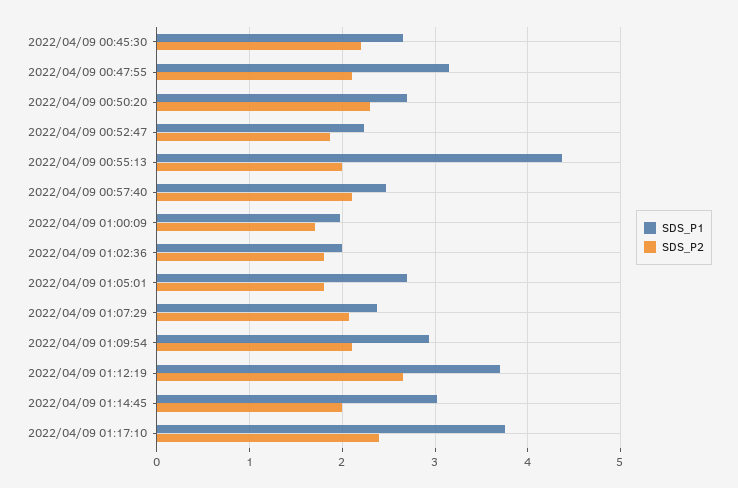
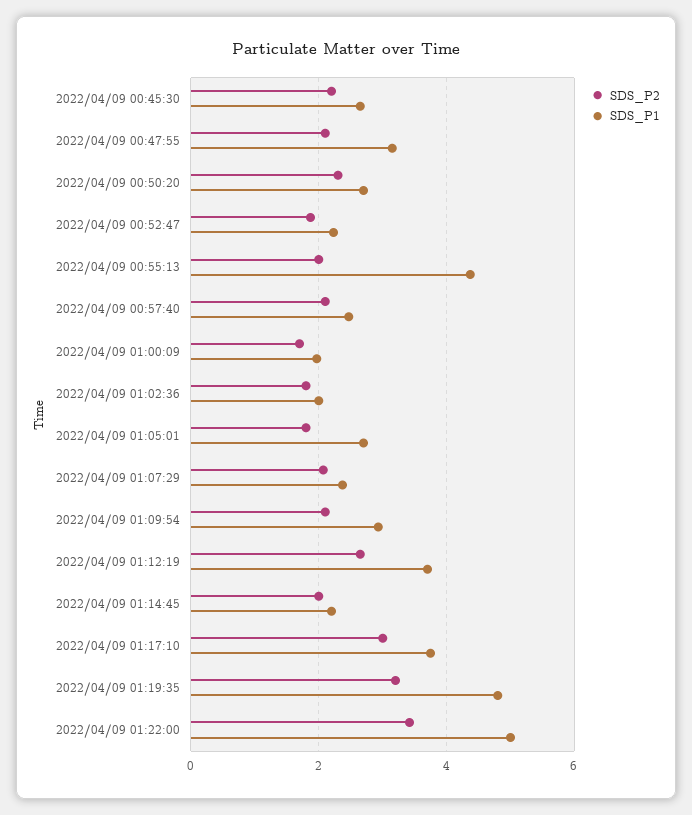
SDS_P1, 2022/04/09 01:14:45: 3 -> 2.2
SDS_P2, 2022/04/09 01:17:10: 2.4 -> 3
SDS_P2, 2022/04/09 01:19:35: none -> 3.2
SDS_P1, 2022/04/09 01:19:35: none -> 4.8
SDS_P2, 2022/04/09 01:22:00: none -> 3.4
SDS_P1, 2022/04/09 01:22:00: none -> 5

